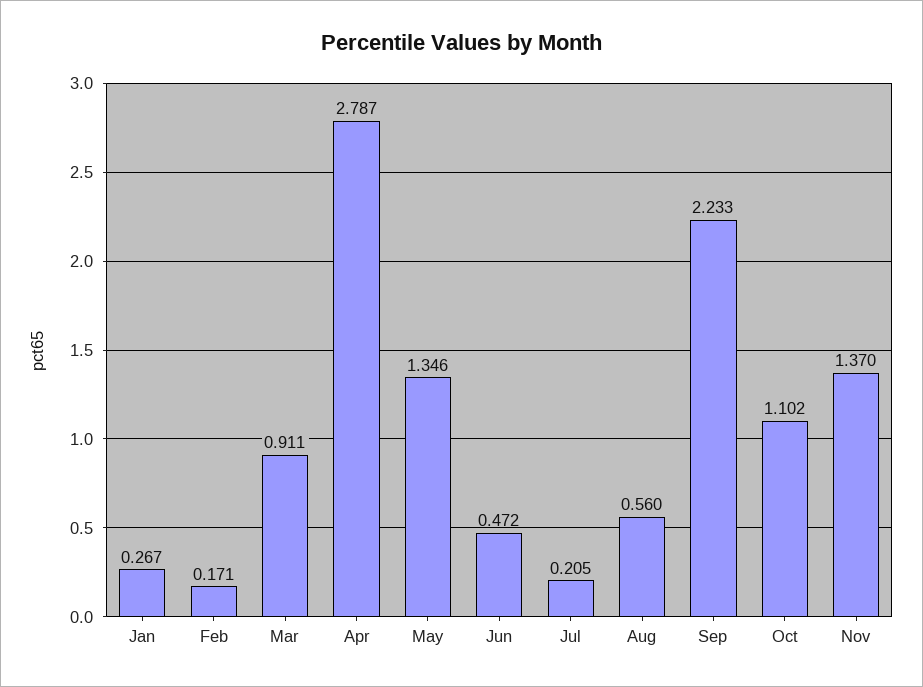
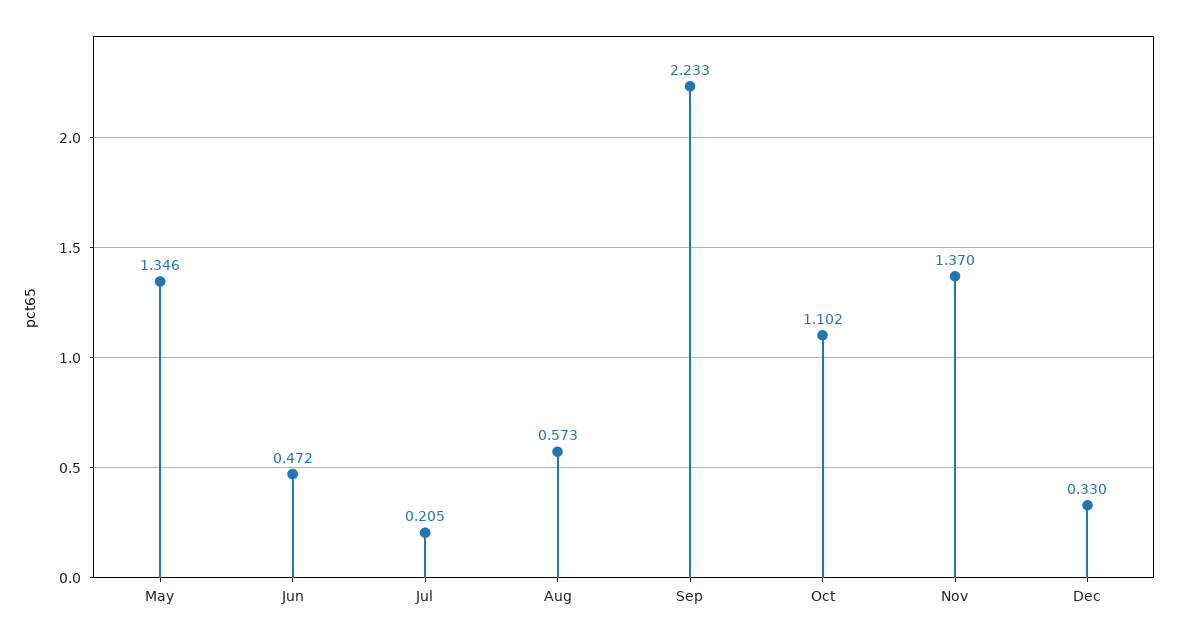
Jan: 0.267 -> none
Feb: 0.171 -> none
Mar: 0.911 -> none
Apr: 2.787 -> none
Aug: 0.56 -> 0.573
Dec: none -> 0.33

